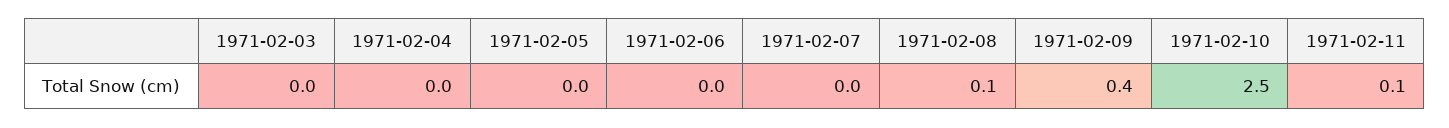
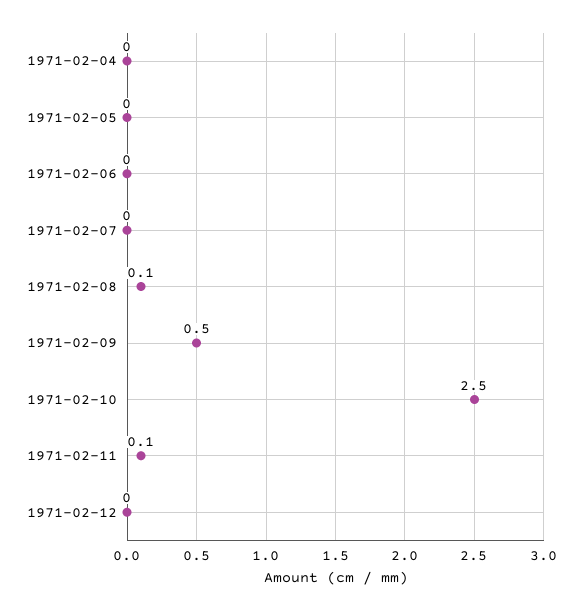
1971-02-03: 0 -> none
1971-02-09: 0.4 -> 0.5
1971-02-12: none -> 0

